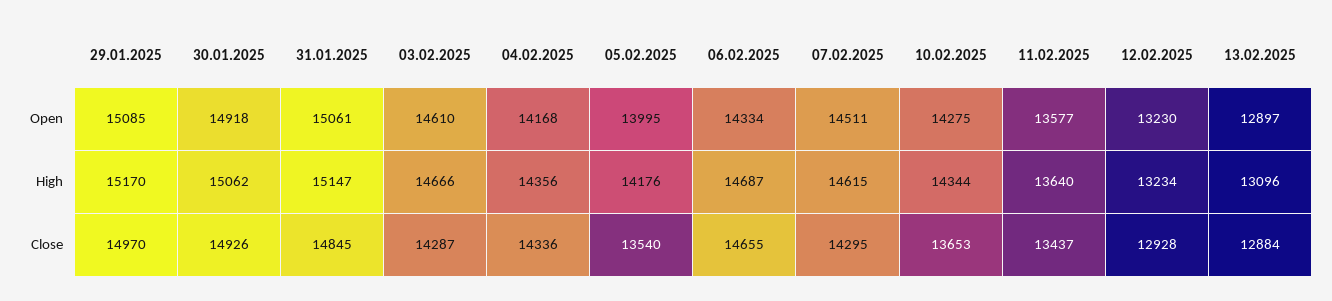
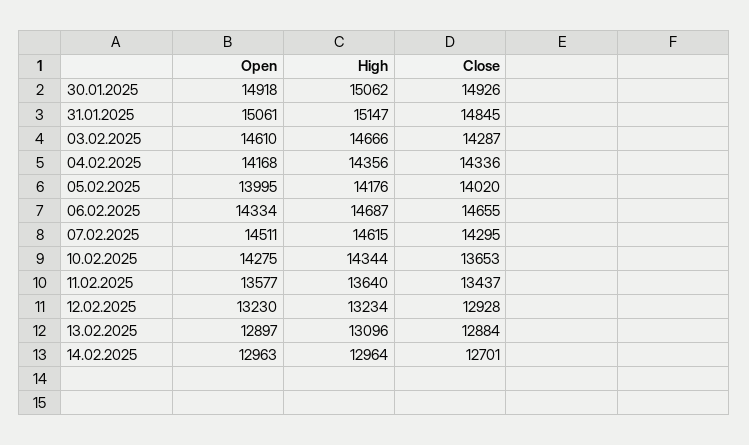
29.01.2025, Open: 15085 -> none
29.01.2025, High: 15170 -> none
29.01.2025, Close: 14970 -> none
05.02.2025, Close: 13540 -> 14020
14.02.2025, Open: none -> 12963
14.02.2025, High: none -> 12964
14.02.2025, Close: none -> 12701

